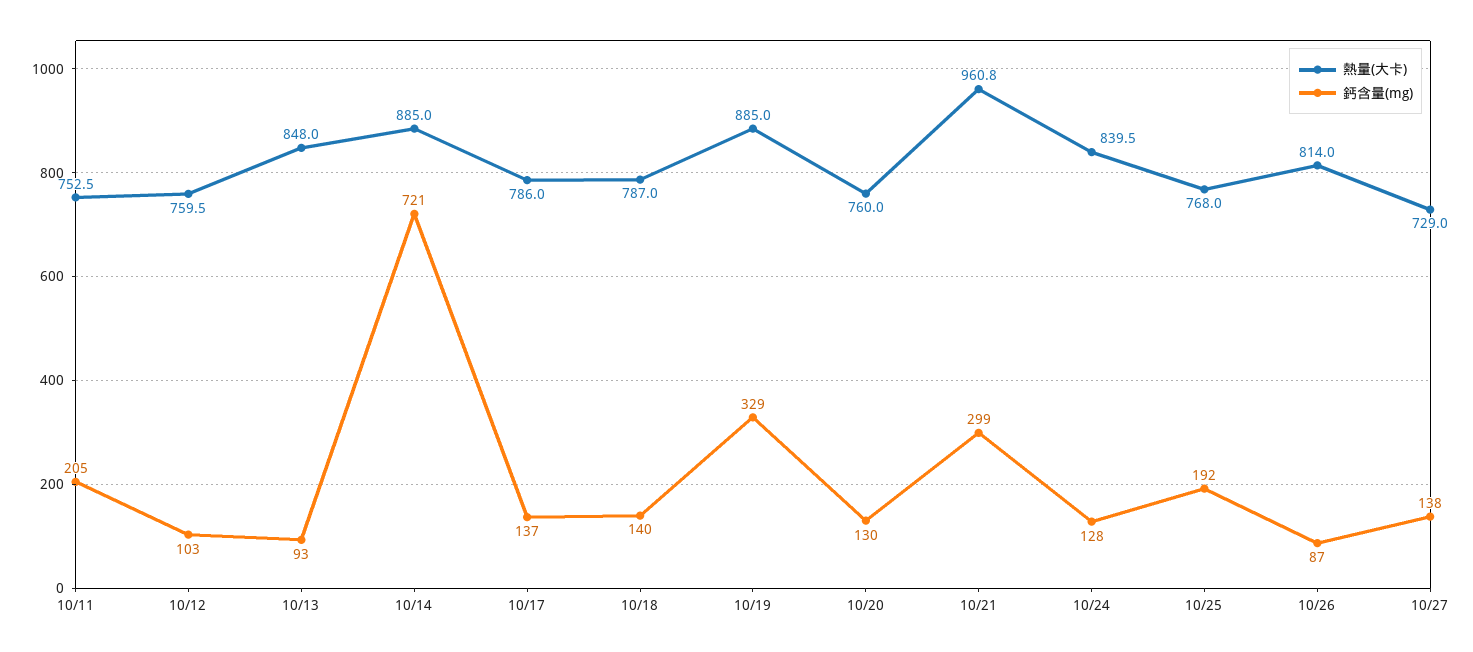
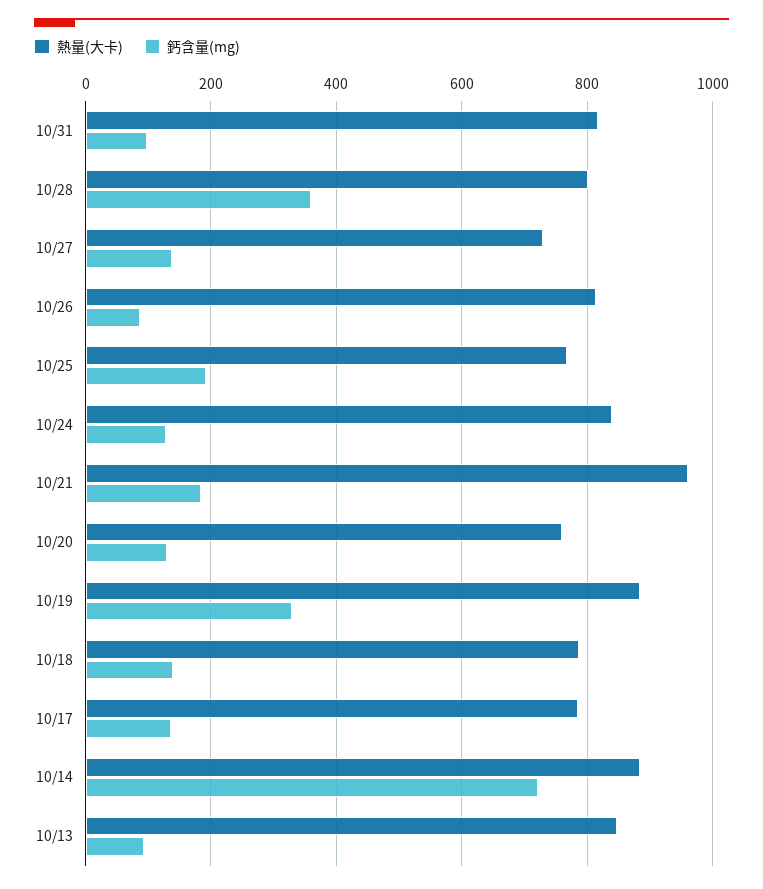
熱量(大卡), 10/11: 752.5 -> none
鈣含量(mg), 10/11: 205 -> none
熱量(大卡), 10/12: 759.5 -> none
鈣含量(mg), 10/12: 103 -> none
鈣含量(mg), 10/21: 299 -> 180
熱量(大卡), 10/31: none -> 820
鈣含量(mg), 10/31: none -> 100
熱量(大卡), 10/28: none -> 800
鈣含量(mg), 10/28: none -> 360

